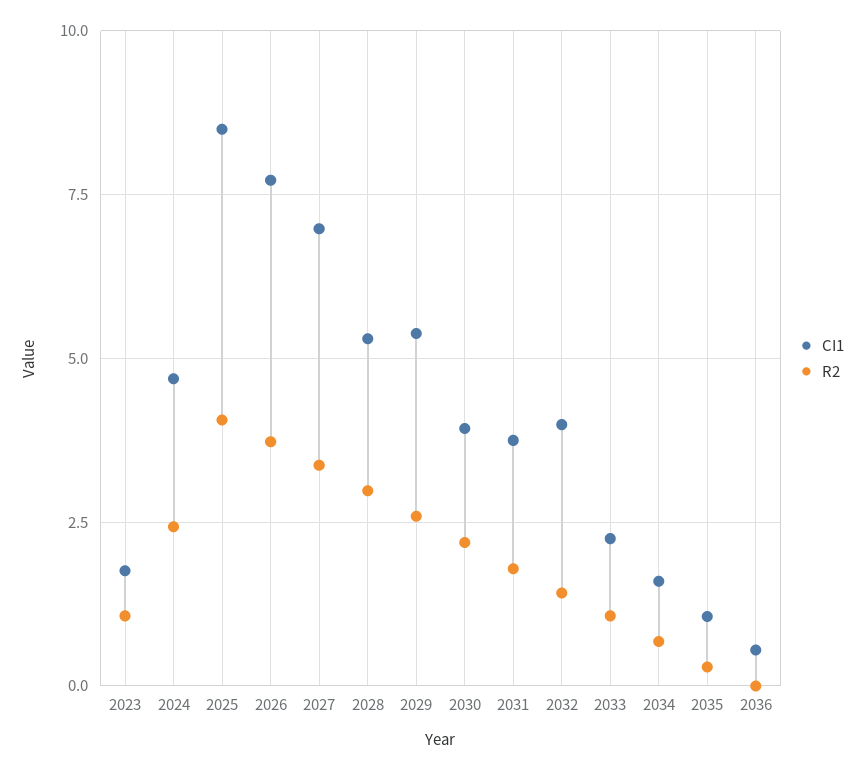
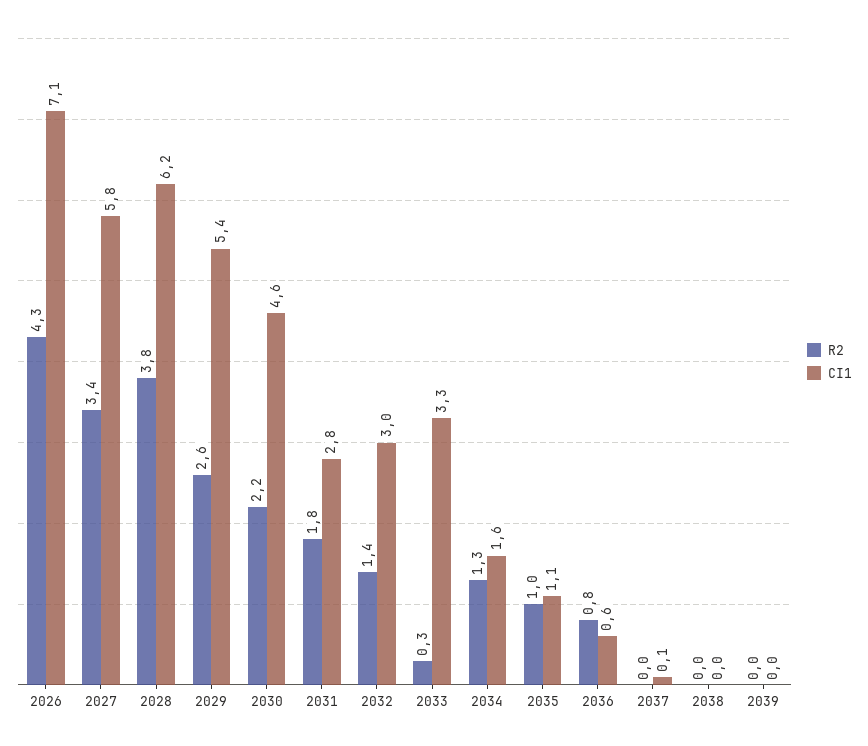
CI1, 2023: 1.75 -> none
R2, 2023: 1 -> none
CI1, 2024: 4.75 -> none
R2, 2024: 2.5 -> none
CI1, 2025: 8.5 -> none
R2, 2025: 4 -> none
CI1, 2026: 7.75 -> 7.1
R2, 2026: 3.75 -> 4.3
CI1, 2027: 7 -> 5.8
CI1, 2028: 5.25 -> 6.2
R2, 2028: 3 -> 3.8
CI1, 2030: 4 -> 4.6
CI1, 2031: 3.75 -> 2.8
CI1, 2032: 4 -> 3
CI1, 2033: 2.25 -> 3.3
R2, 2033: 1 -> 0.3
R2, 2034: 0.75 -> 1.3
R2, 2035: 0.25 -> 1
R2, 2036: 0 -> 0.8
R2, 2037: none -> 0
CI1, 2037: none -> 0.1
R2, 2038: none -> 0
CI1, 2038: none -> 0
R2, 2039: none -> 0
CI1, 2039: none -> 0

